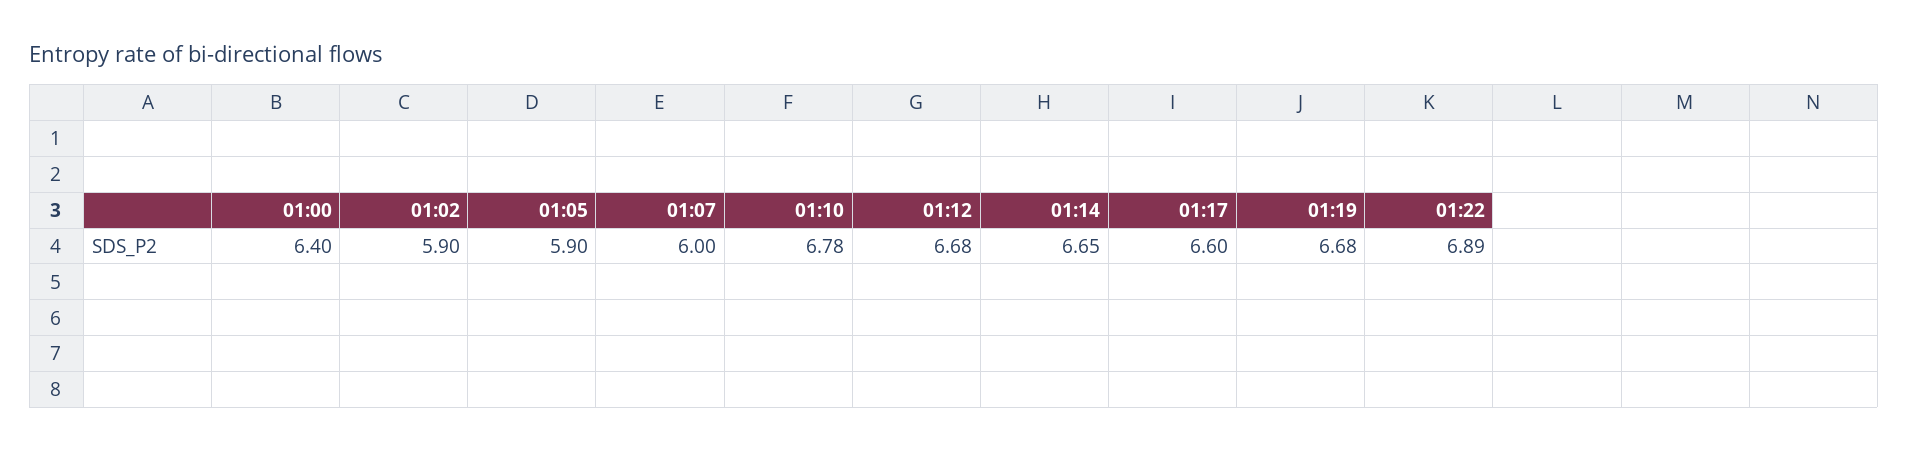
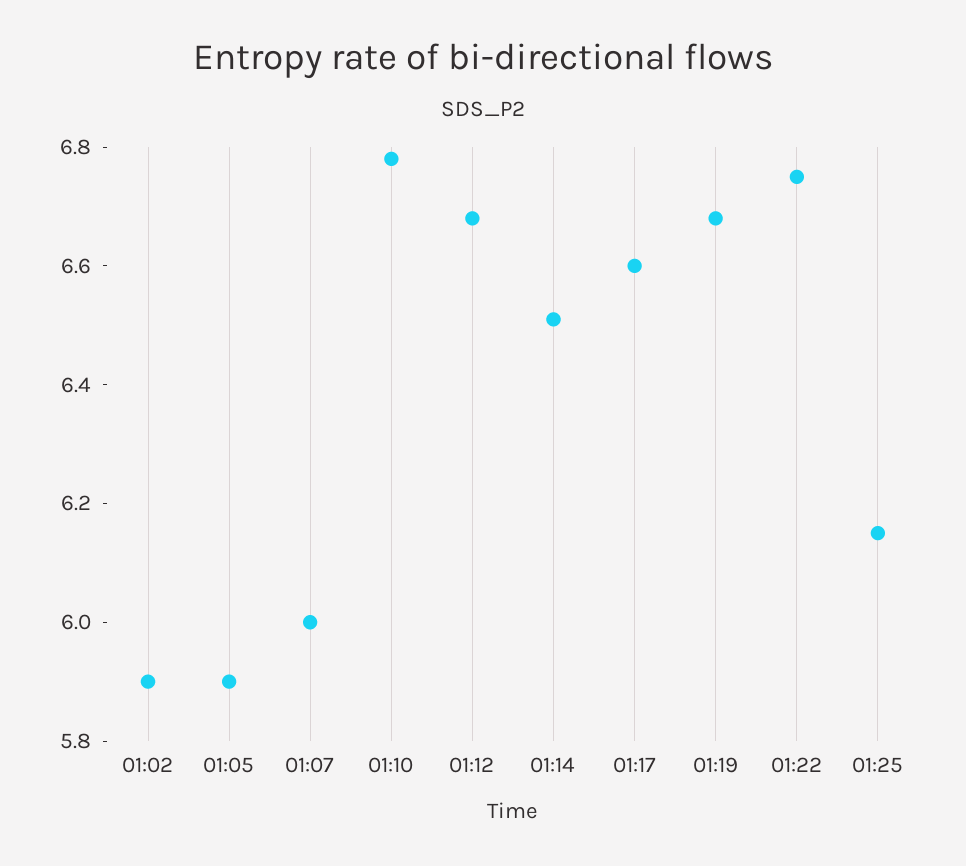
01:00: 6.4 -> none
01:14: 6.65 -> 6.5
01:22: 6.89 -> 6.75
01:25: none -> 6.15

